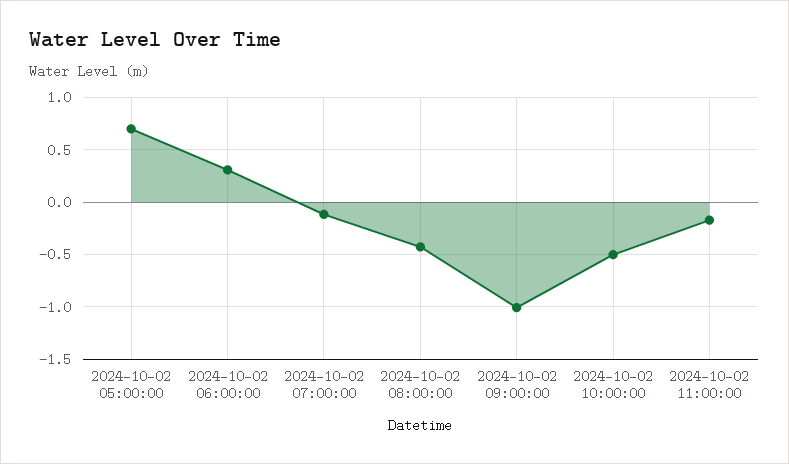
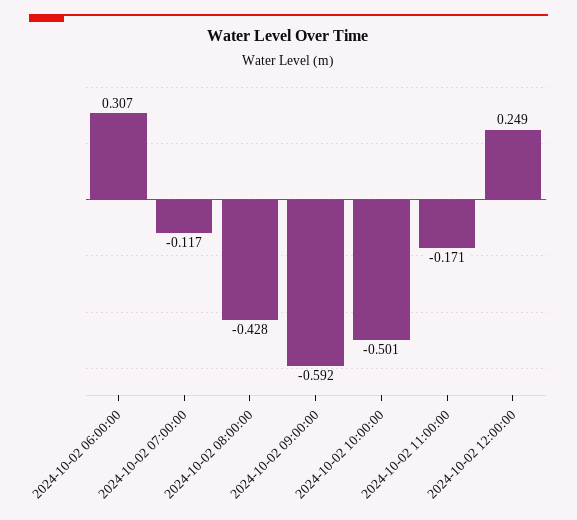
2024-10-02 05:00:00: 0.7 -> none
2024-10-02 09:00:00: -1 -> -0.592
2024-10-02 12:00:00: none -> 0.249

